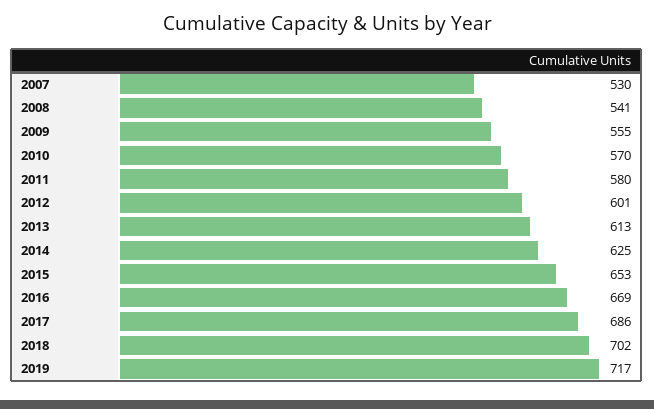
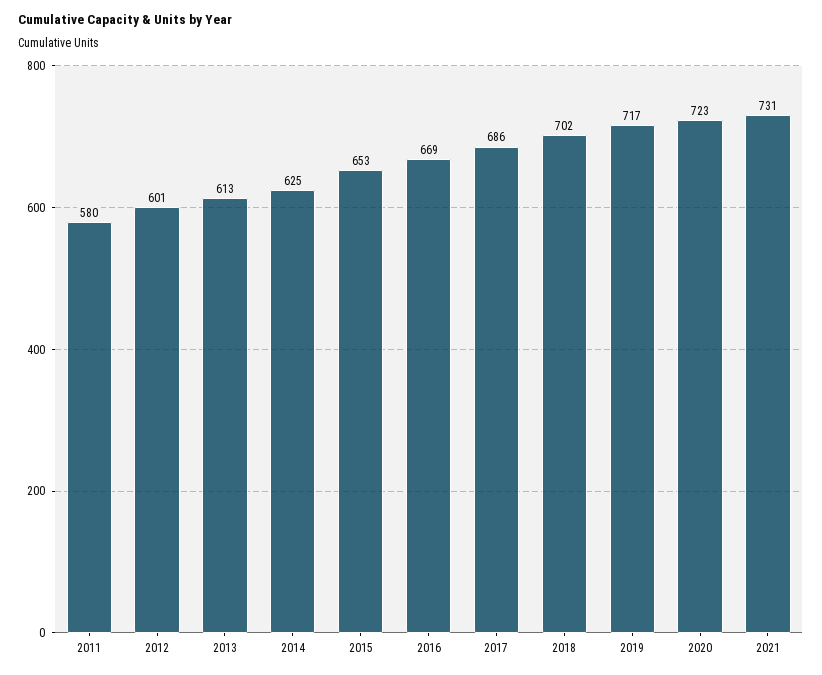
2007: 530 -> none
2008: 541 -> none
2009: 555 -> none
2010: 570 -> none
2020: none -> 723
2021: none -> 731

